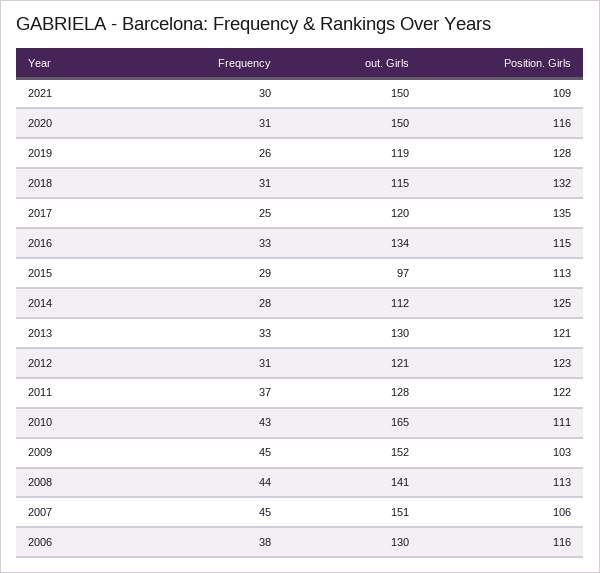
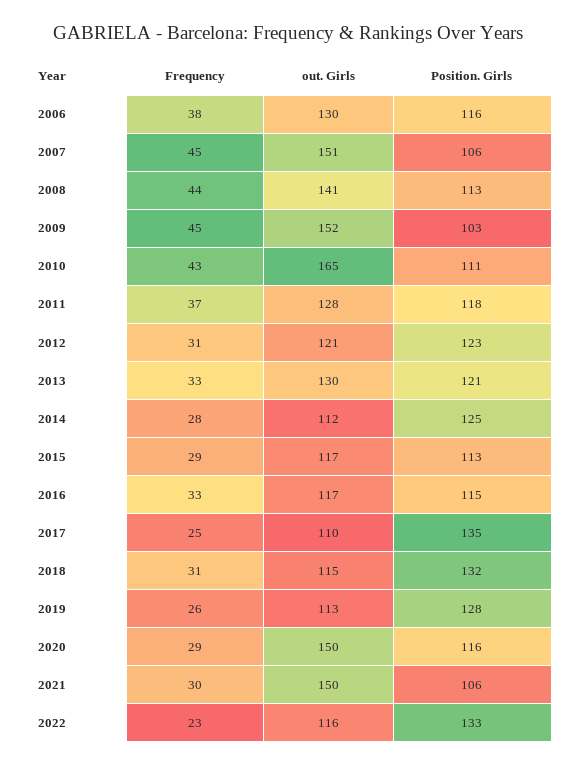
Position. Girls, 2021: 109 -> 106
Frequency, 2020: 31 -> 29
out. Girls, 2019: 119 -> 113
out. Girls, 2017: 120 -> 110
out. Girls, 2016: 134 -> 117
out. Girls, 2015: 97 -> 117
Position. Girls, 2011: 122 -> 118
Frequency, 2022: none -> 23
out. Girls, 2022: none -> 116
Position. Girls, 2022: none -> 133

